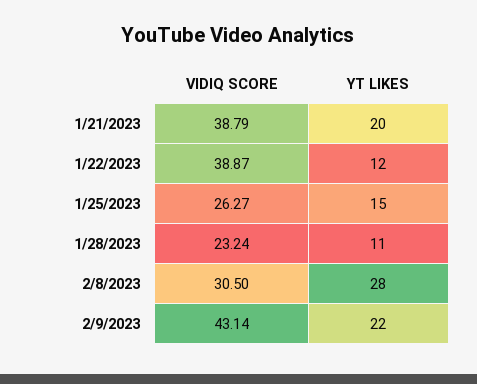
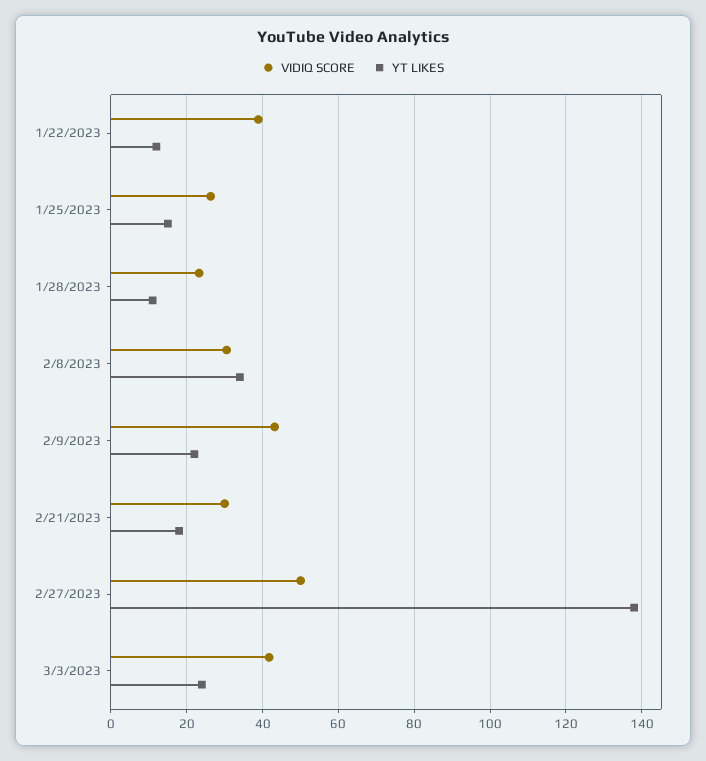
VIDIQ SCORE, 1/21/2023: 38.79 -> none
YT LIKES, 1/21/2023: 20 -> none
YT LIKES, 2/8/2023: 28 -> 34
VIDIQ SCORE, 2/21/2023: none -> 30
YT LIKES, 2/21/2023: none -> 18
VIDIQ SCORE, 2/27/2023: none -> 50
YT LIKES, 2/27/2023: none -> 138
VIDIQ SCORE, 3/3/2023: none -> 42
YT LIKES, 3/3/2023: none -> 24

